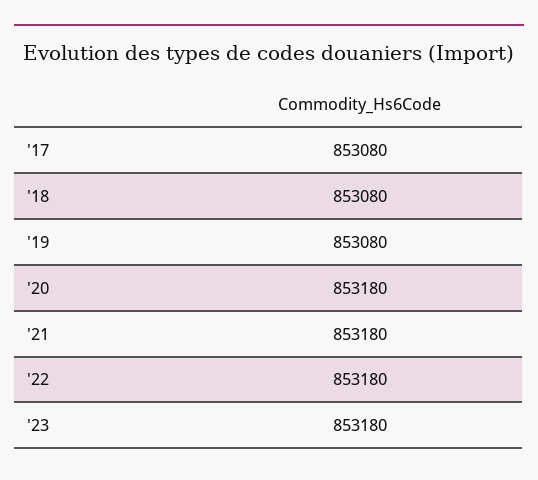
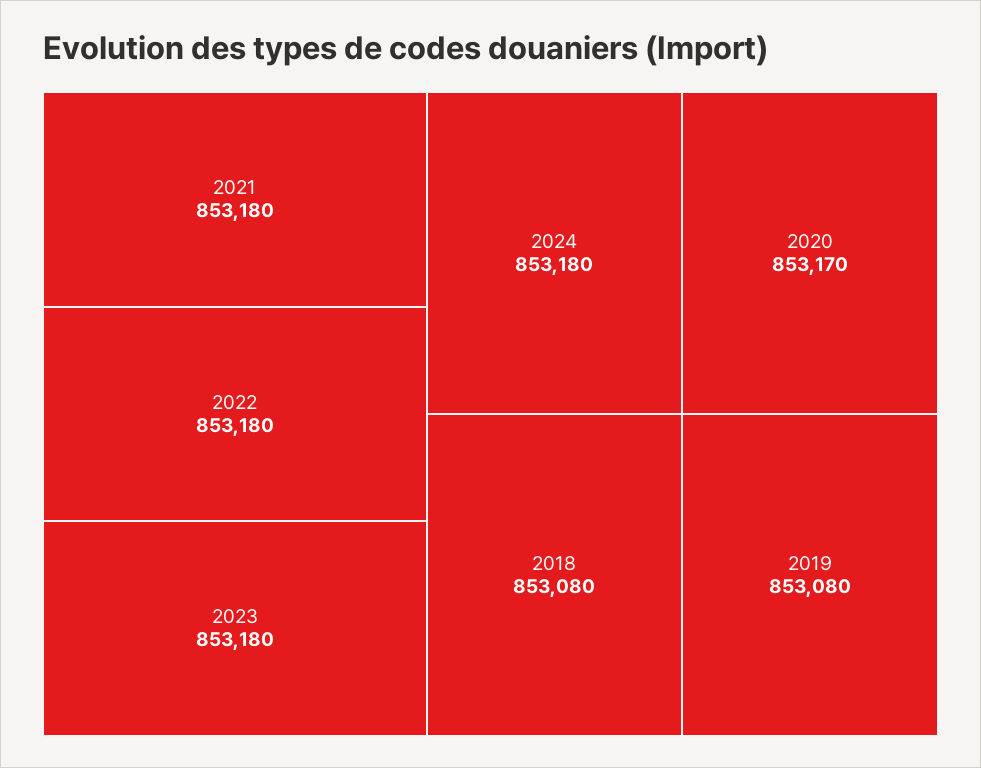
'17: 853080 -> none
'20: 853180 -> 853170
2024: none -> 853180

